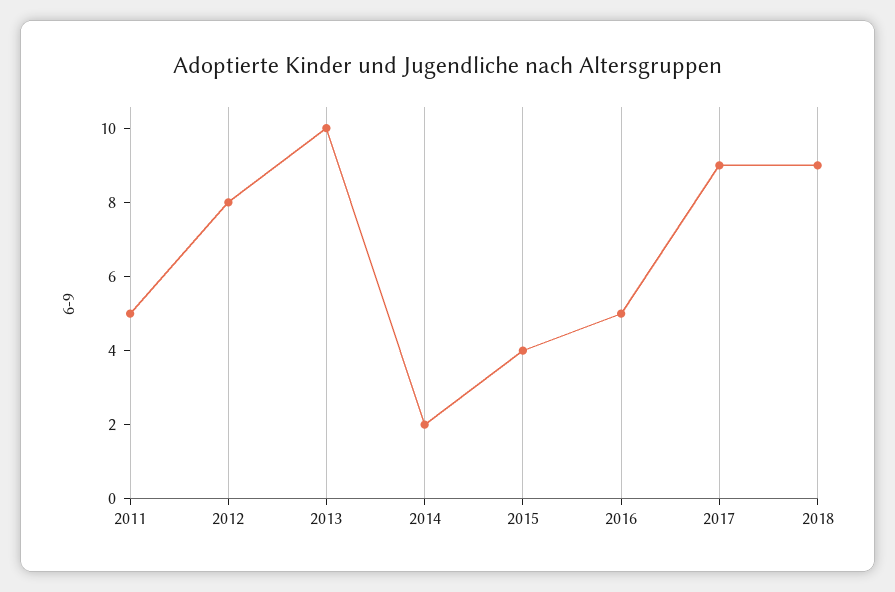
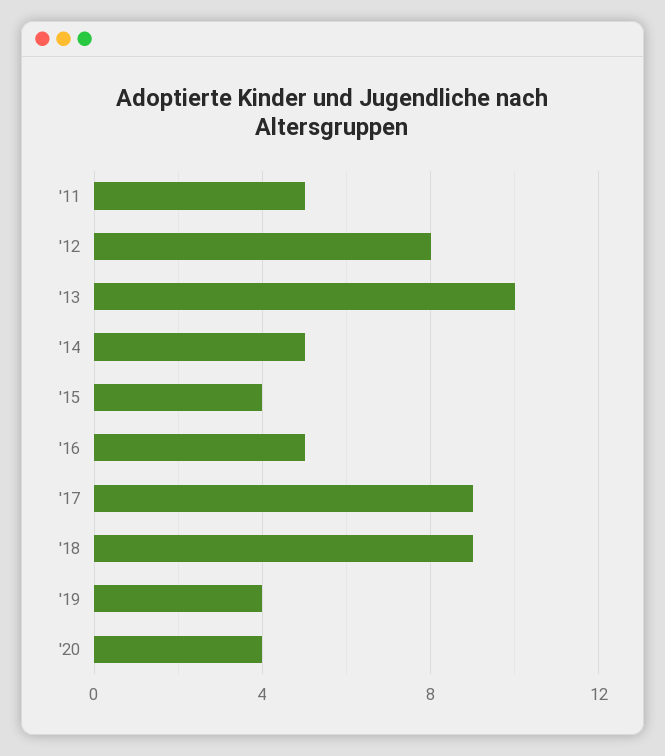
2014: 2 -> 5
'19: none -> 4
'20: none -> 4

